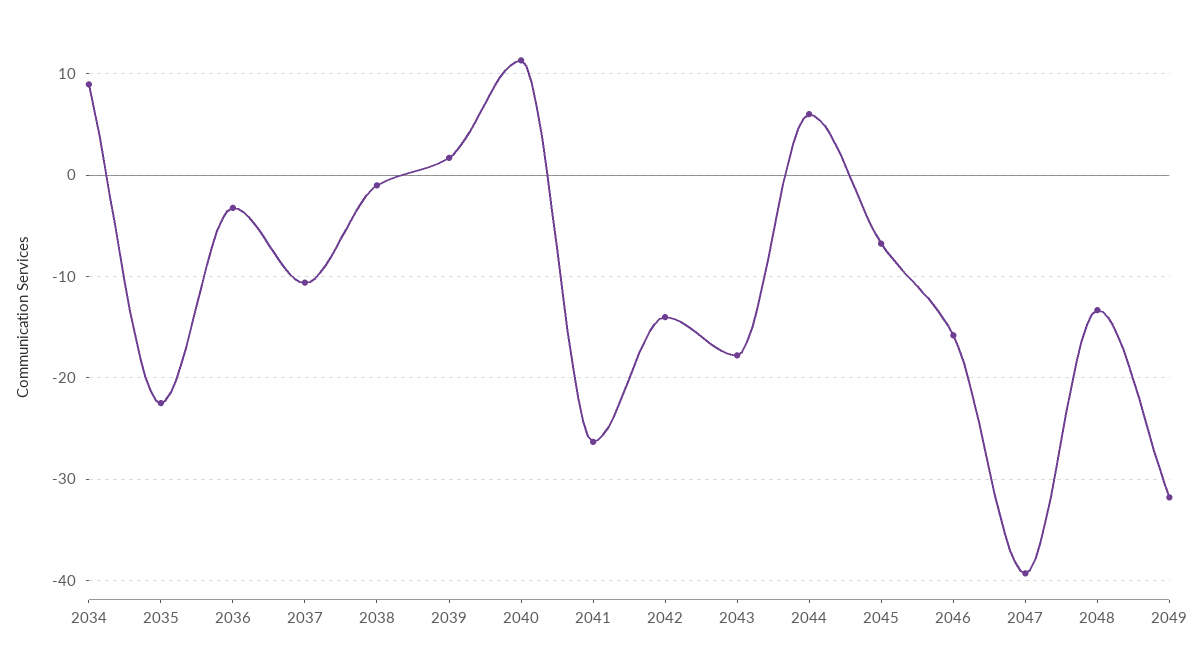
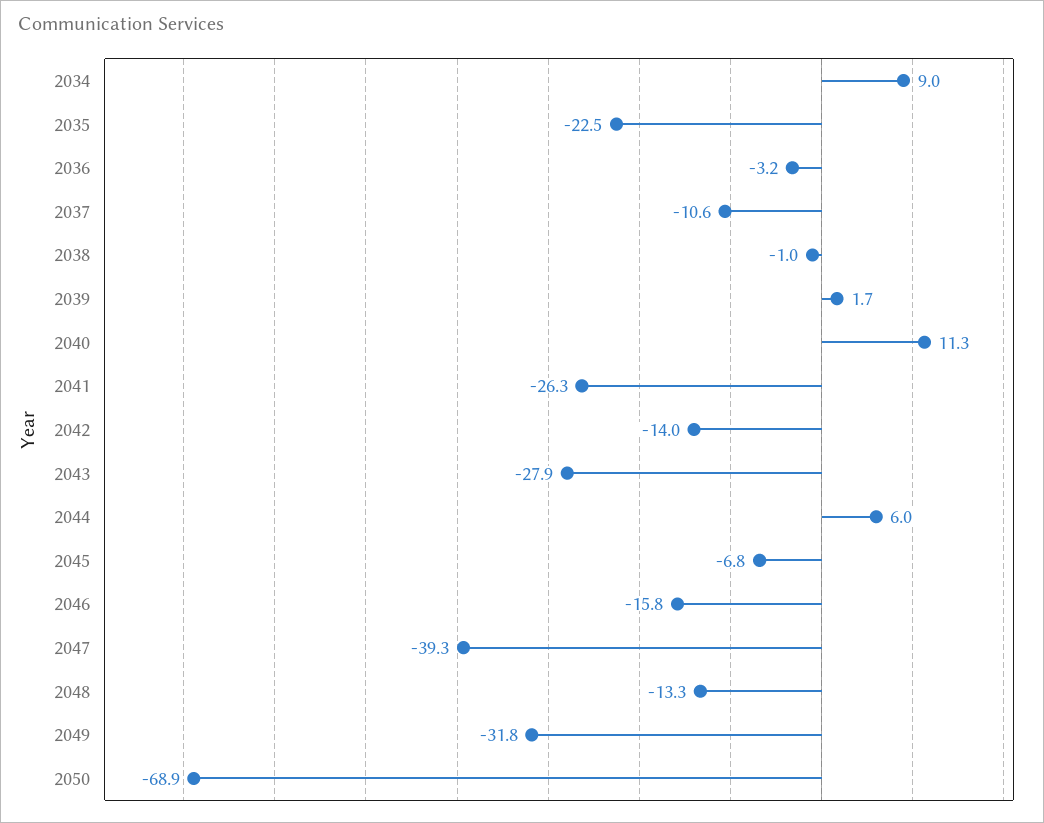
2043: -18 -> -27.9
2050: none -> -68.9

